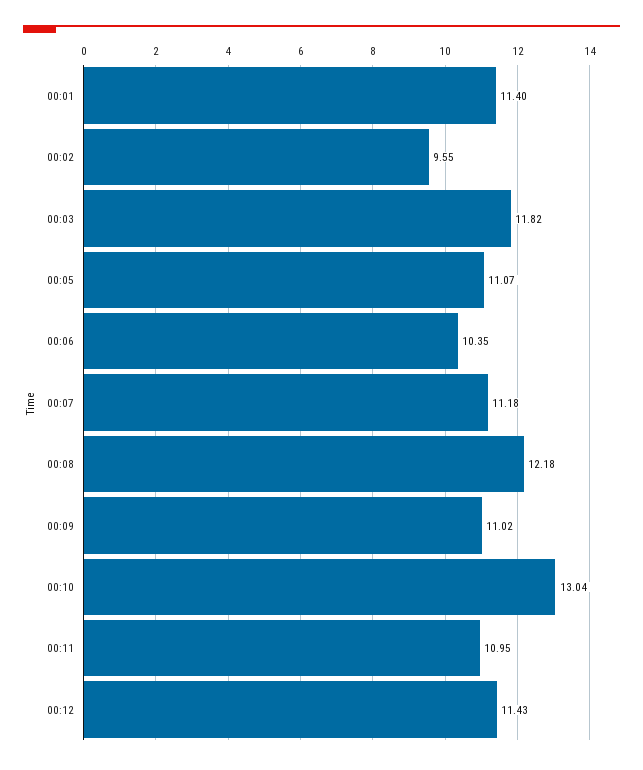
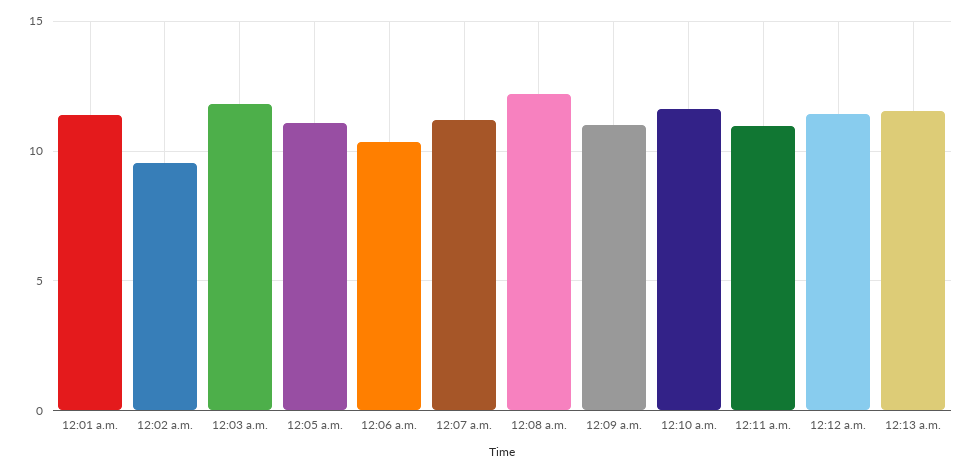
00:10: 13.04 -> 11.5
12:13 a.m.: none -> 11.5

